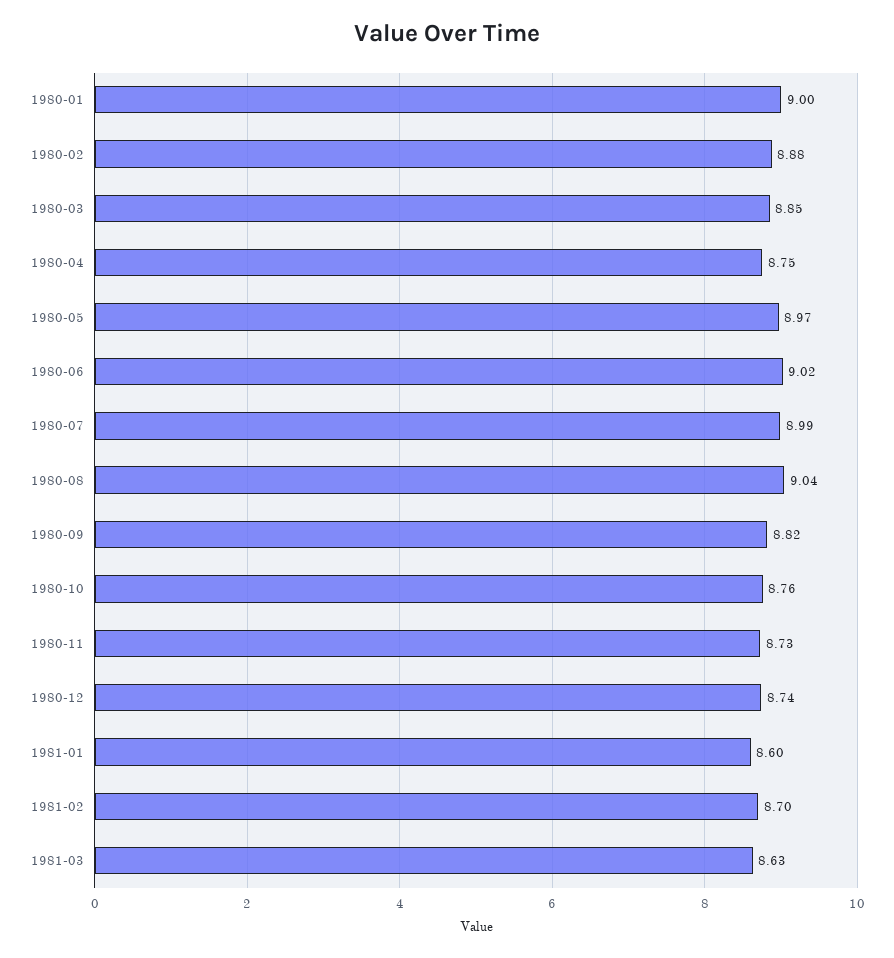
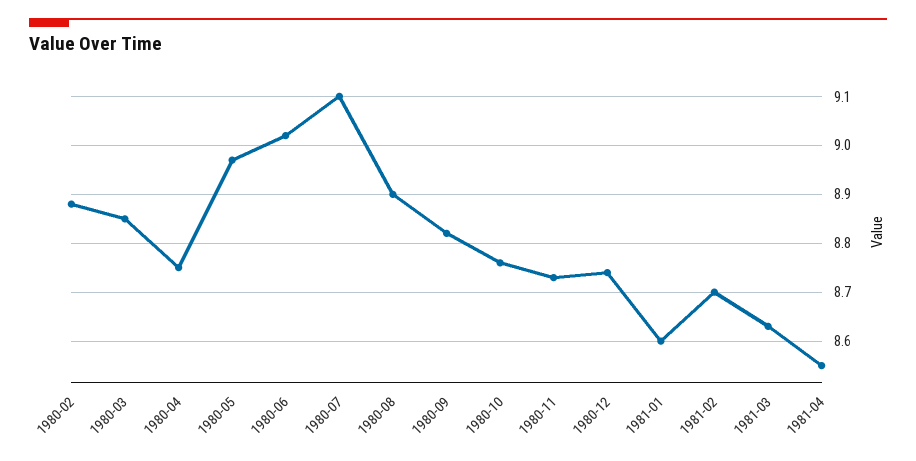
1980-01: 9 -> none
1980-07: 8.99 -> 9.1
1980-08: 9.04 -> 8.9
1981-04: none -> 8.55

